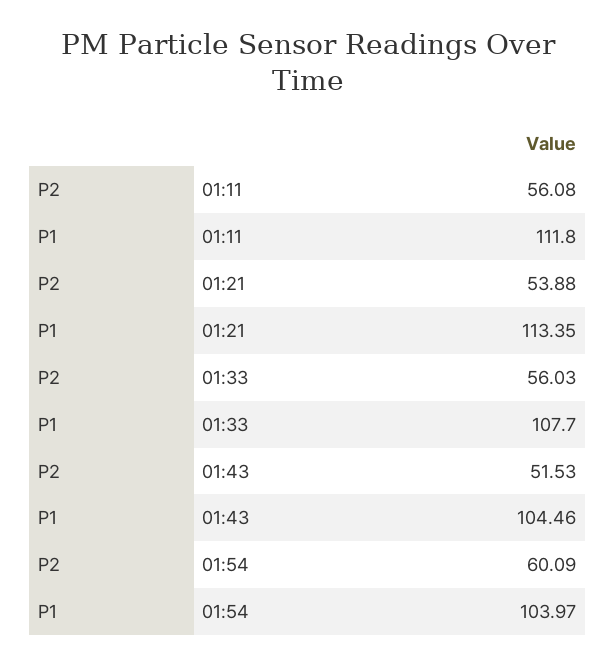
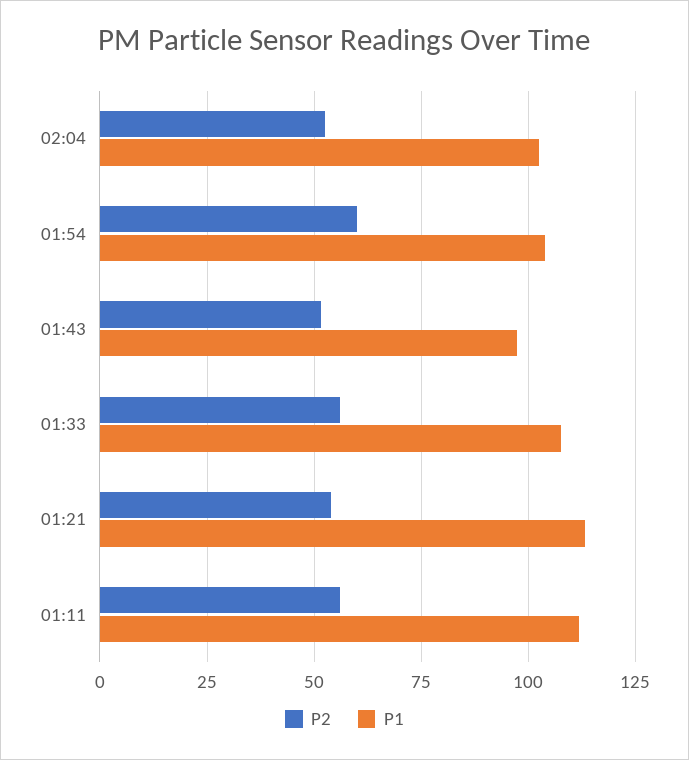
P1, 01:43: 104.46 -> 97.5
P2, 02:04: none -> 52.5
P1, 02:04: none -> 102.5

